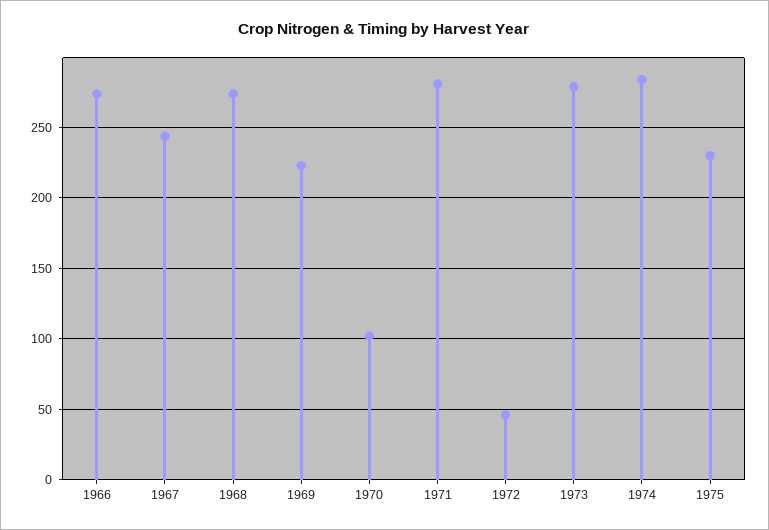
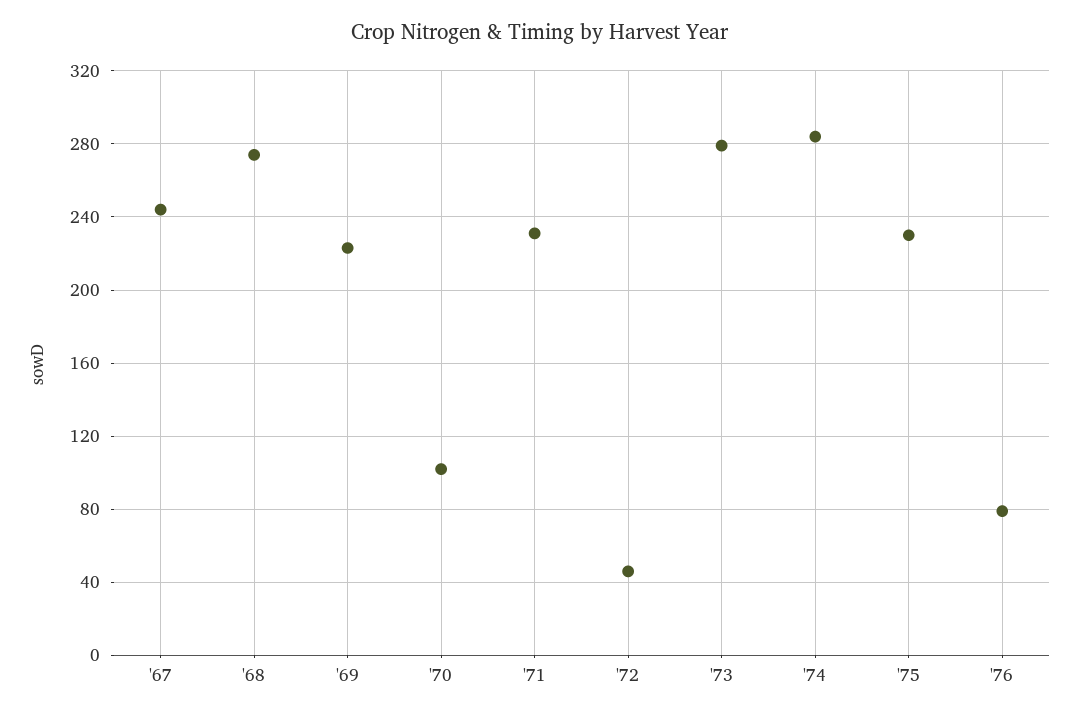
1966: 275 -> none
1971: 280 -> 230
'76: none -> 80

